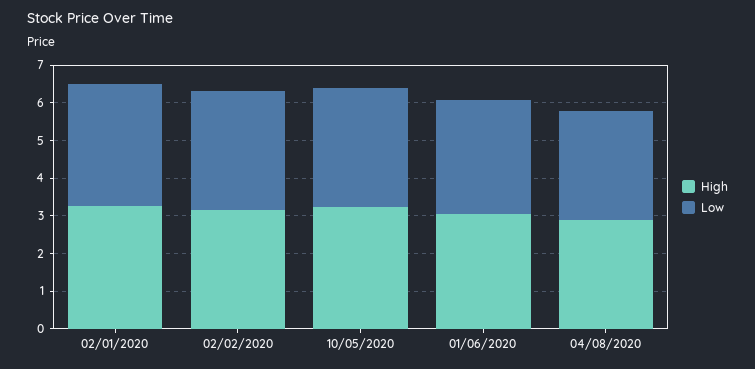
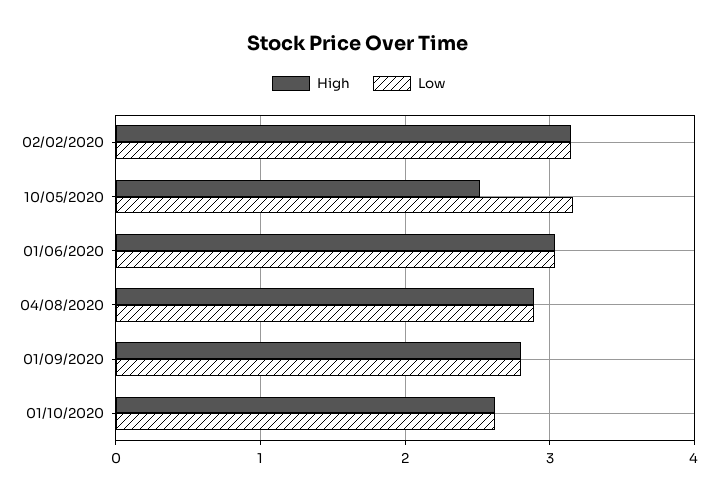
High, 02/01/2020: 3.25 -> none
Low, 02/01/2020: 3.25 -> none
High, 10/05/2020: 3.25 -> 2.5
High, 01/09/2020: none -> 2.8
Low, 01/09/2020: none -> 2.8
High, 01/10/2020: none -> 2.6
Low, 01/10/2020: none -> 2.6

